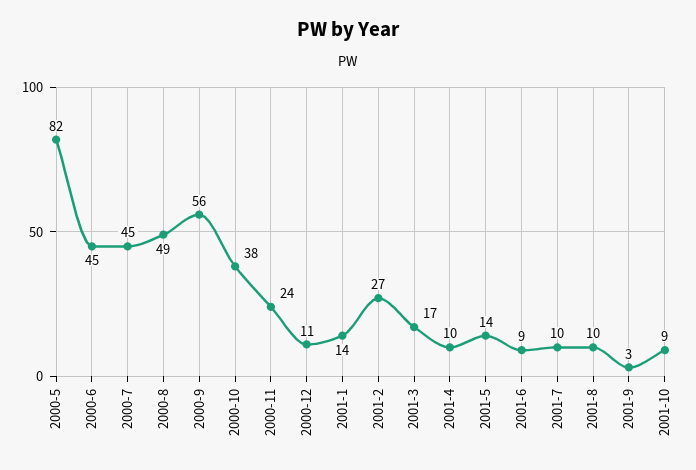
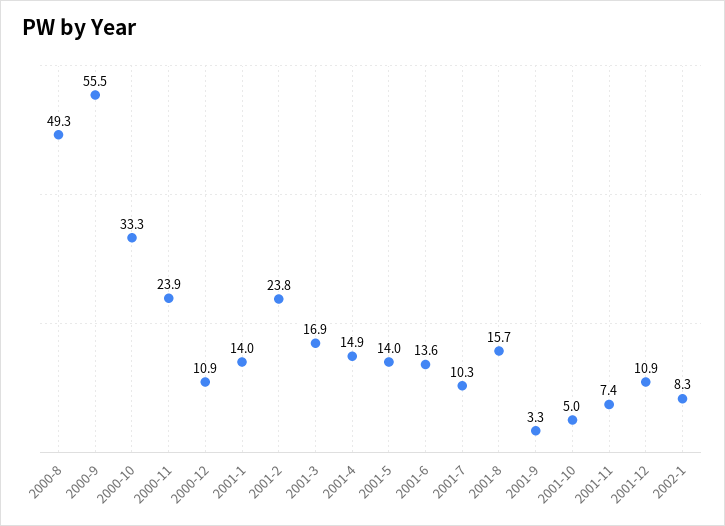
2000-5: 82 -> none
2000-6: 45 -> none
2000-7: 45 -> none
2000-10: 38 -> 33.3
2001-2: 27 -> 23.8
2001-4: 10 -> 14.9
2001-6: 9 -> 13.6
2001-8: 10 -> 15.7
2001-10: 9 -> 5
2001-11: none -> 7.4
2001-12: none -> 10.9
2002-1: none -> 8.3

